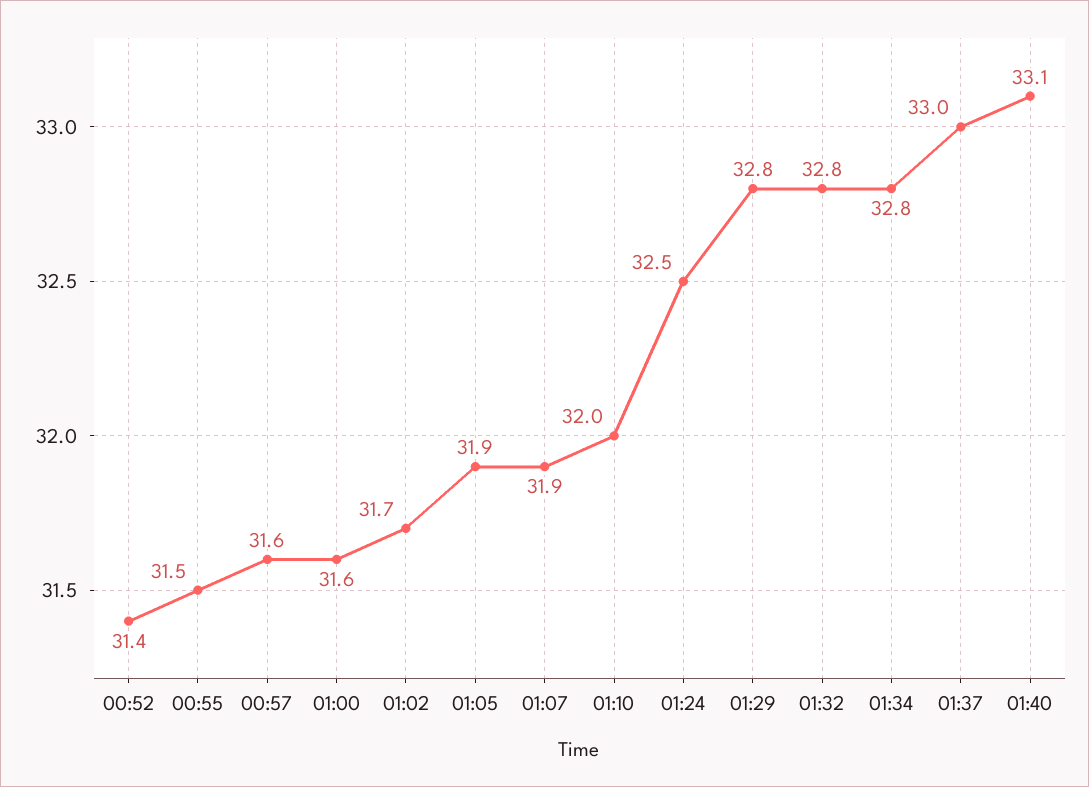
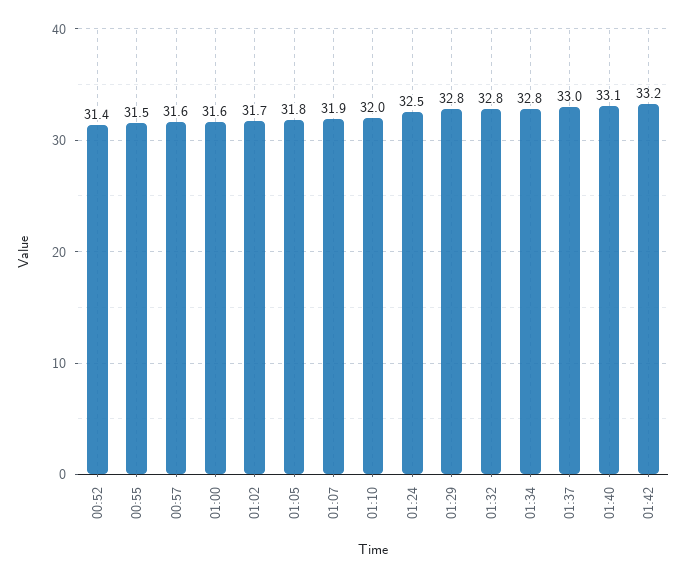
01:05: 31.9 -> 31.8
01:42: none -> 33.2

